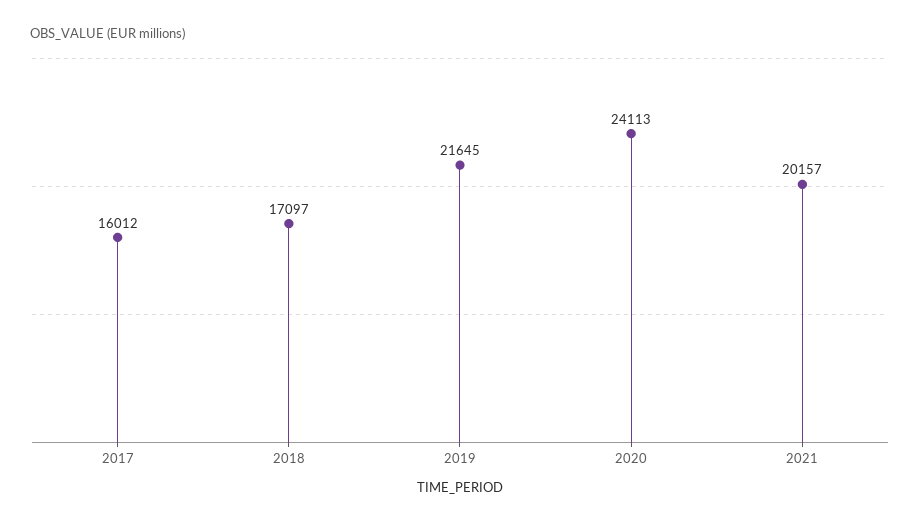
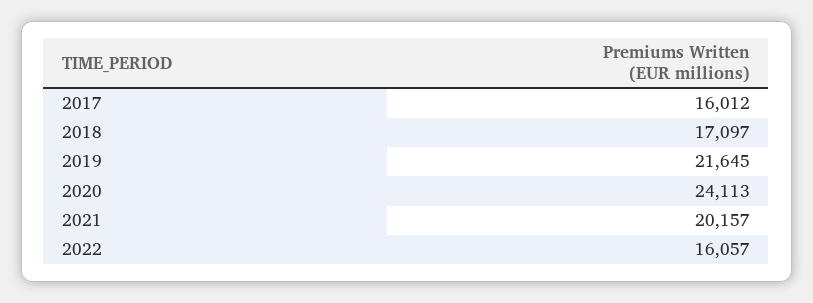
2022: none -> 16057

